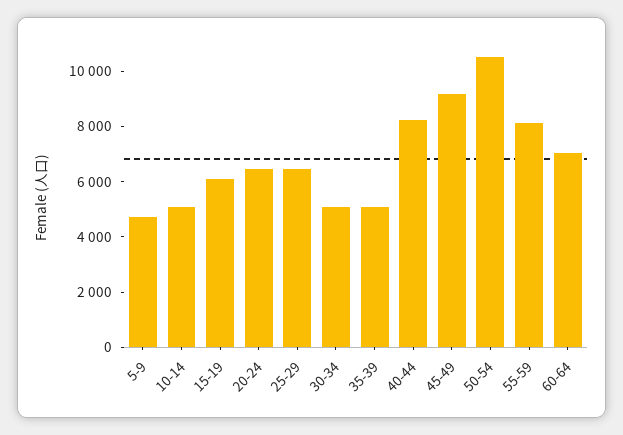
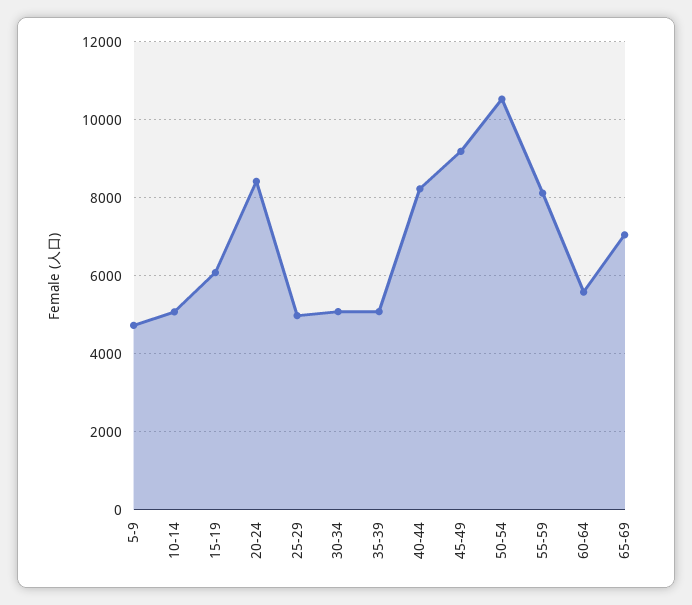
20-24: 6500 -> 8400
25-29: 6500 -> 5000
60-64: 7000 -> 5600
65-69: none -> 7000

